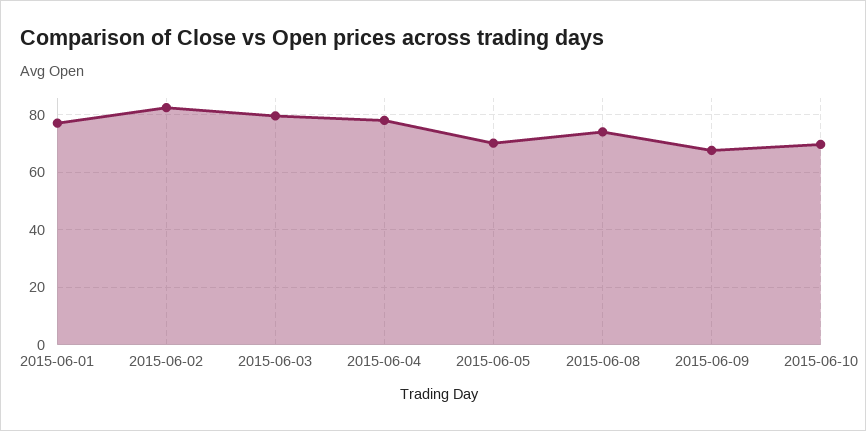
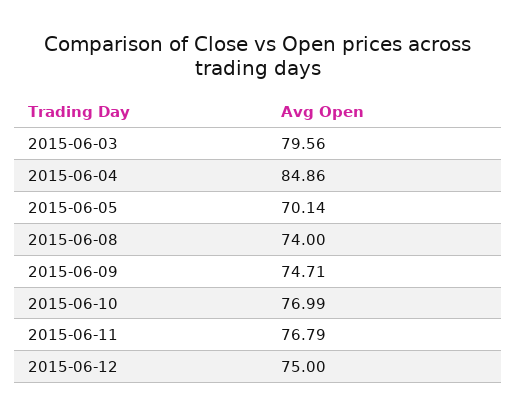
2015-06-01: 77.5 -> none
2015-06-02: 82.5 -> none
2015-06-04: 77.5 -> 84.86
2015-06-09: 67.5 -> 74.71
2015-06-10: 70 -> 76.99
2015-06-11: none -> 76.79
2015-06-12: none -> 75

